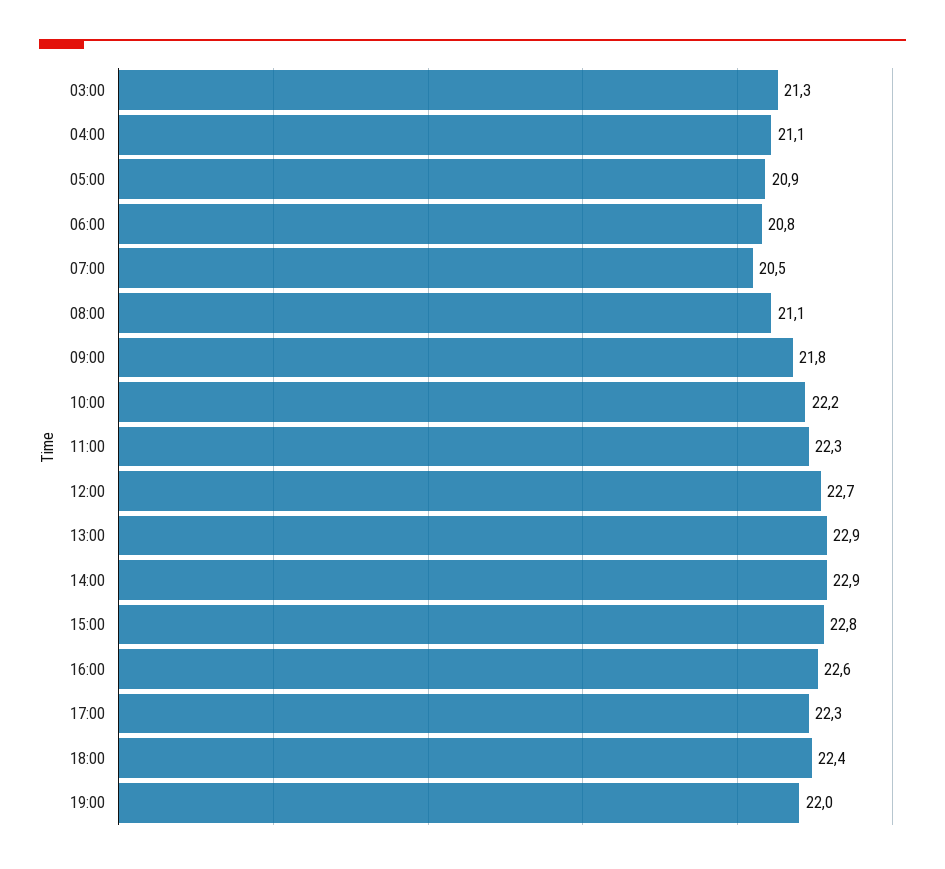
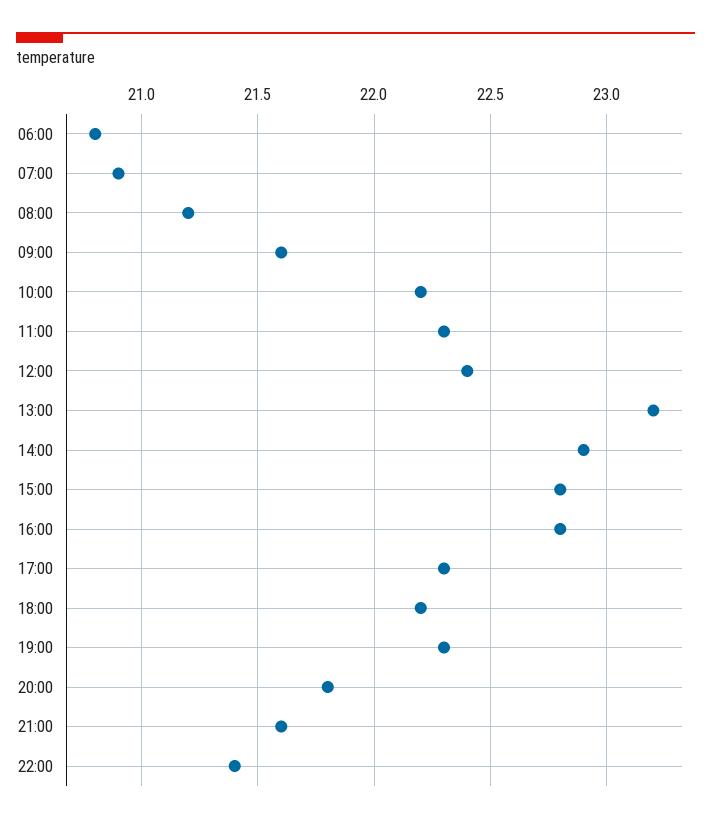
03:00: 21.3 -> none
04:00: 21.1 -> none
05:00: 20.9 -> none
07:00: 20.5 -> 20.9
08:00: 21.1 -> 21.2
09:00: 21.8 -> 21.6
12:00: 22.7 -> 22.4
13:00: 22.9 -> 23.2
16:00: 22.6 -> 22.8
18:00: 22.4 -> 22.2
19:00: 22 -> 22.3
20:00: none -> 21.8
21:00: none -> 21.6
22:00: none -> 21.4

